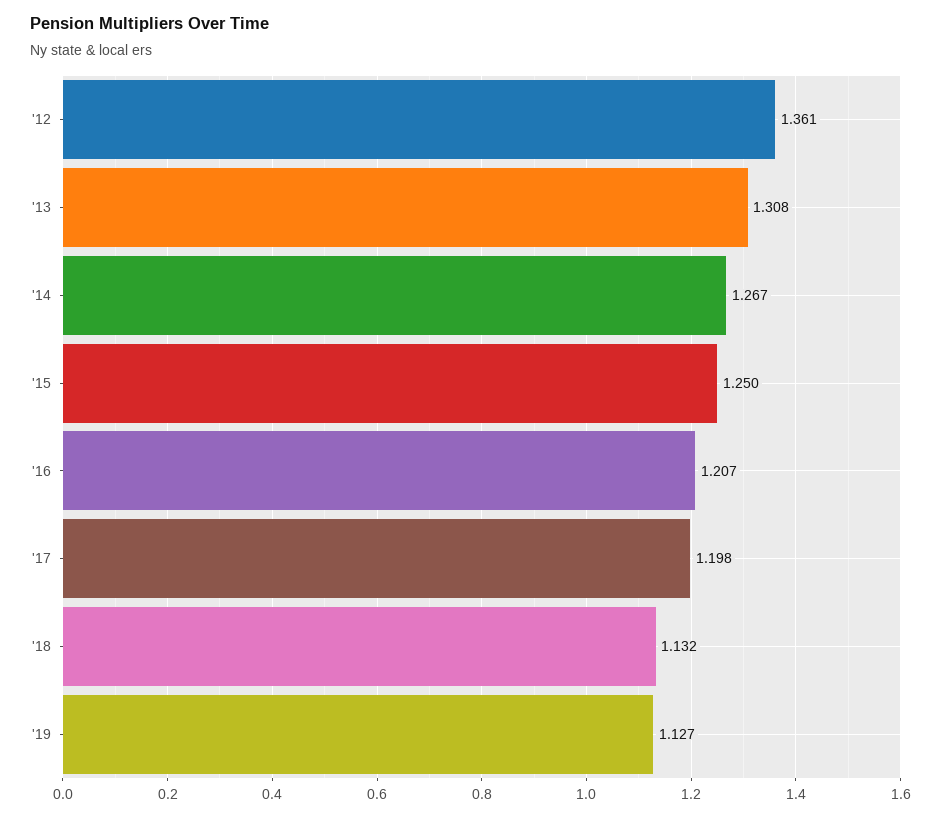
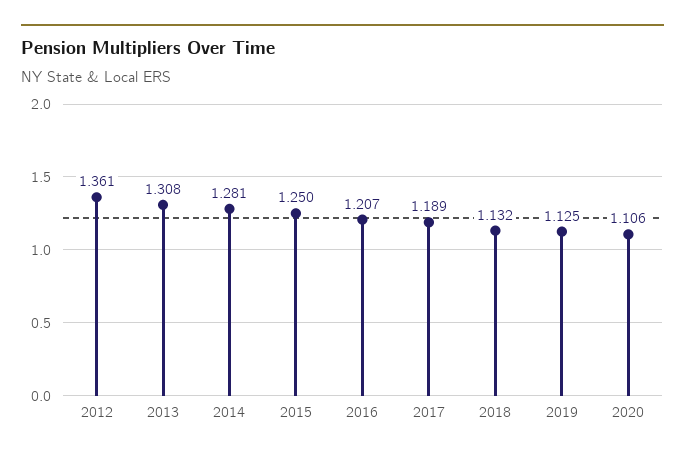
'14: 1.267 -> 1.281
'17: 1.198 -> 1.189
'19: 1.127 -> 1.125
2020: none -> 1.106

